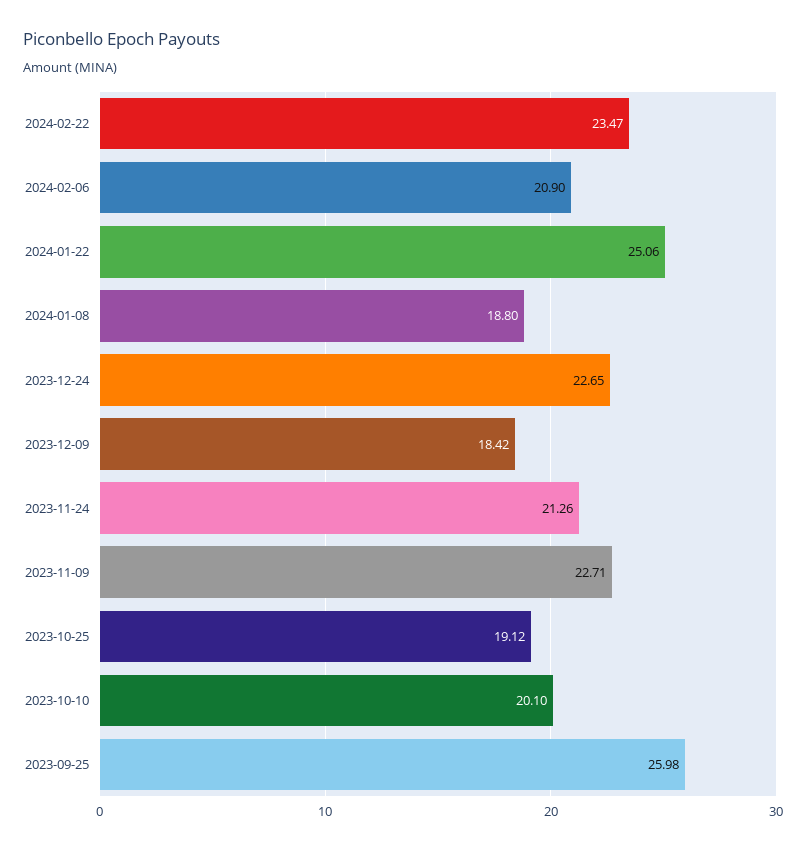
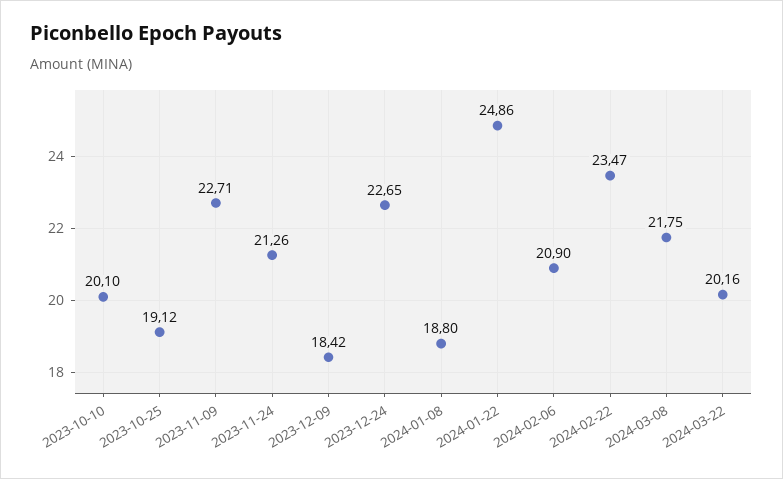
2024-01-22: 25.06 -> 24.86
2023-09-25: 25.98 -> none
2024-03-08: none -> 21.75
2024-03-22: none -> 20.16

